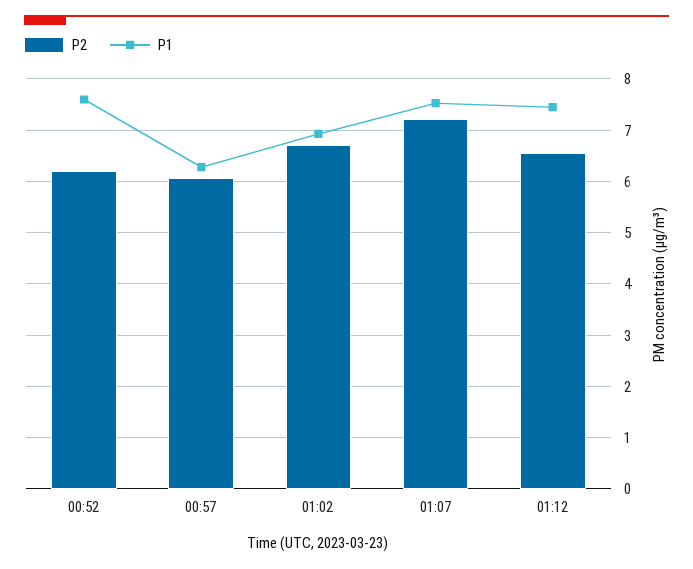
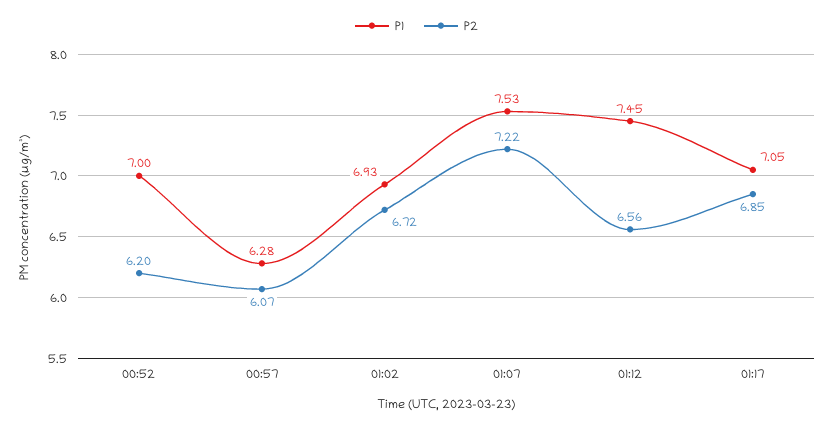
P1, 00:52: 7.6 -> 7
P1, 01:17: none -> 7.05
P2, 01:17: none -> 6.85

